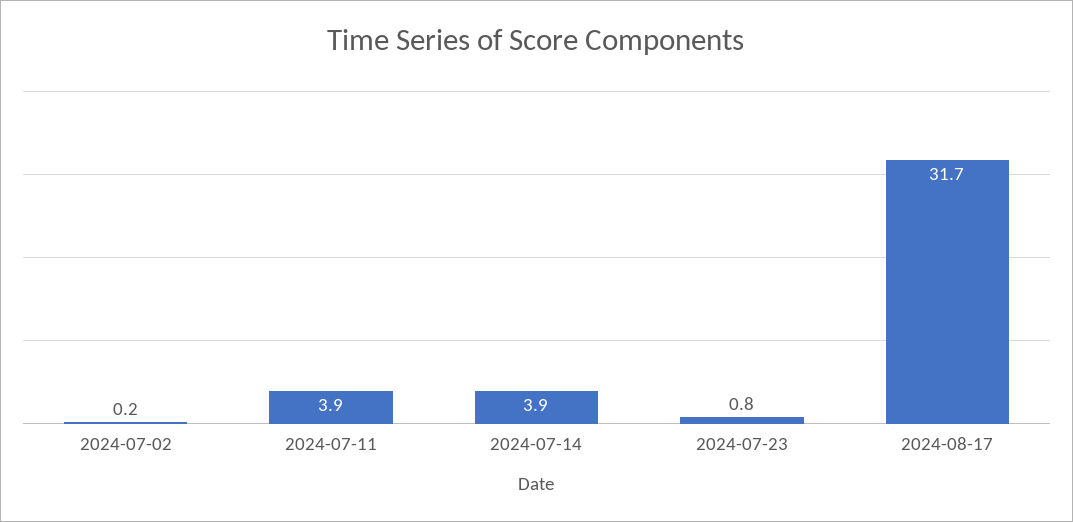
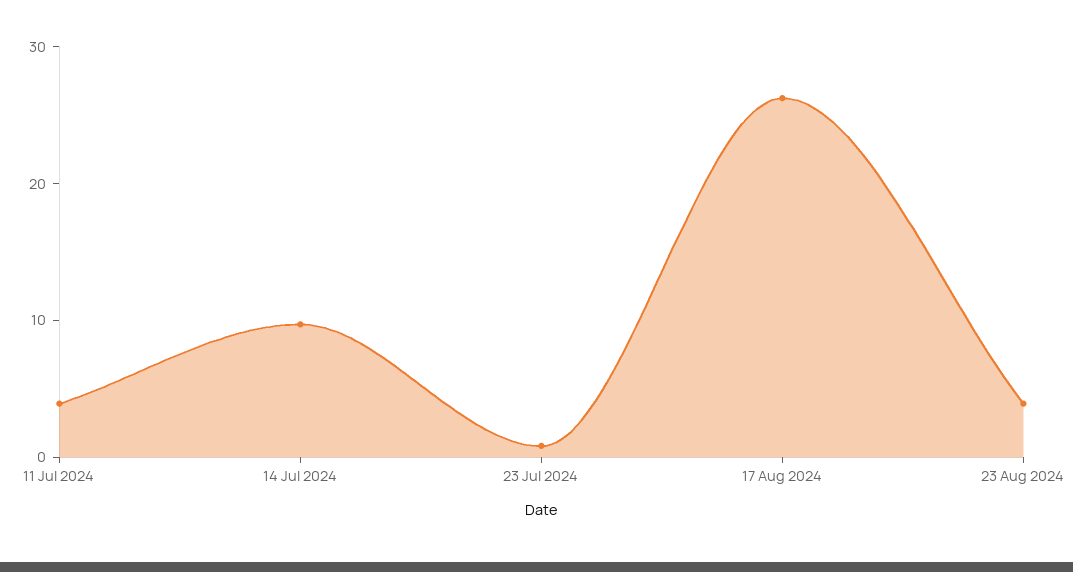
2024-07-02: 0.2 -> none
2024-07-14: 3.9 -> 10
2024-08-17: 31.7 -> 26
23 Aug 2024: none -> 4

